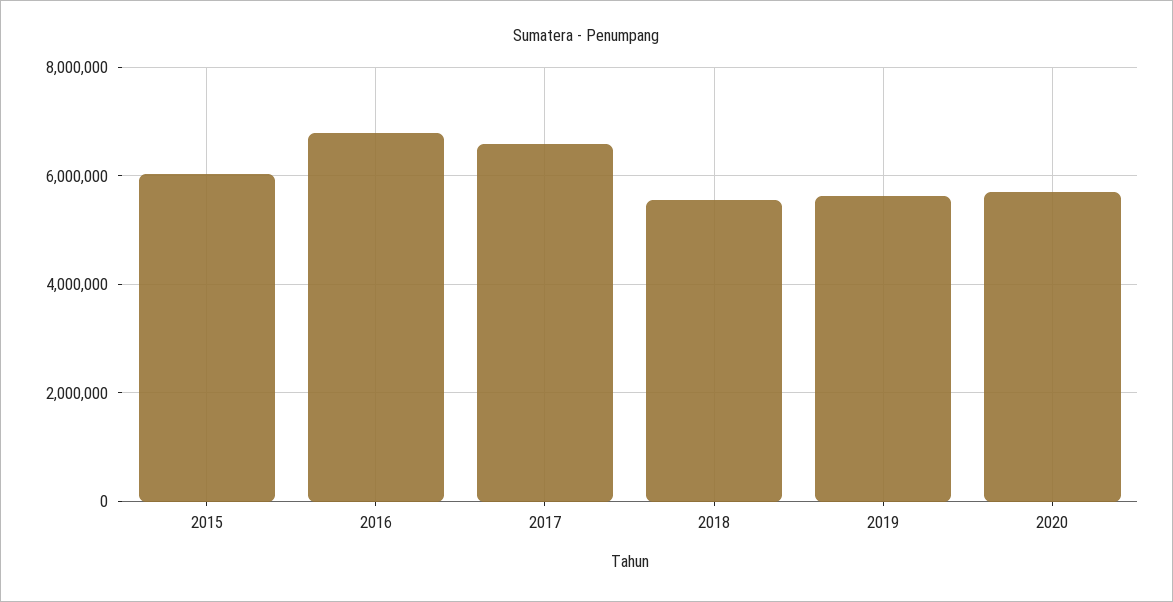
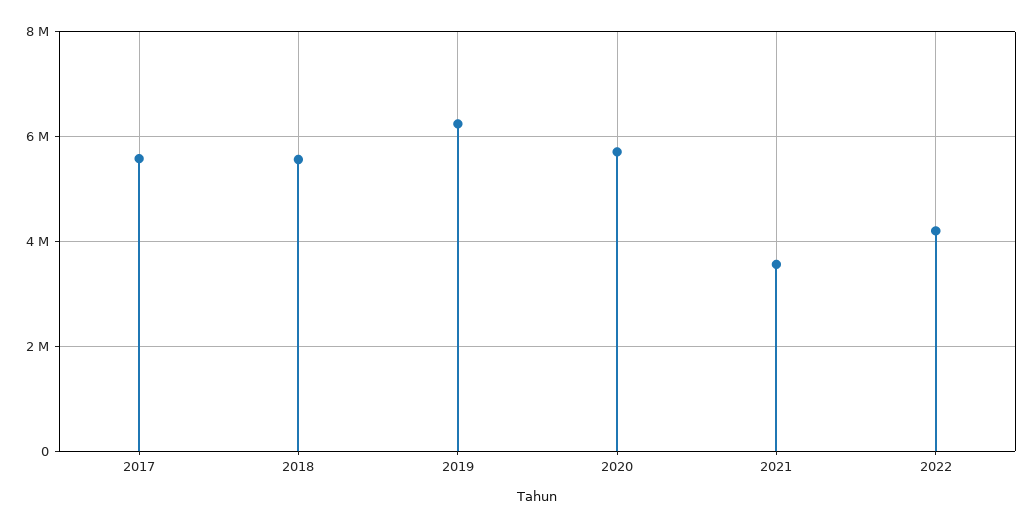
2015: 6000000 -> none
2016: 6800000 -> none
2017: 6600000 -> 5600000
2019: 5600000 -> 6200000
2021: none -> 3600000
2022: none -> 4200000

